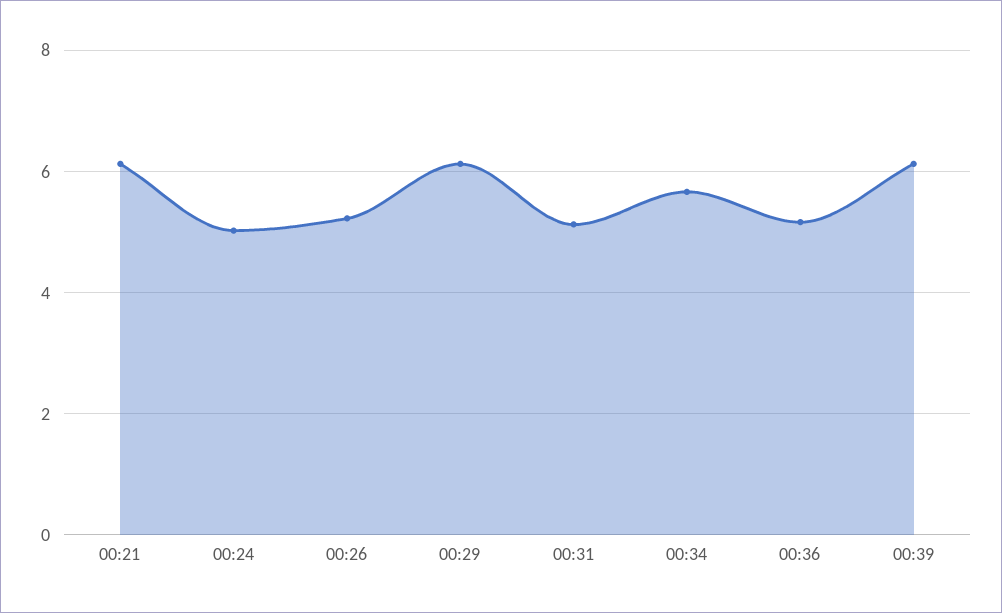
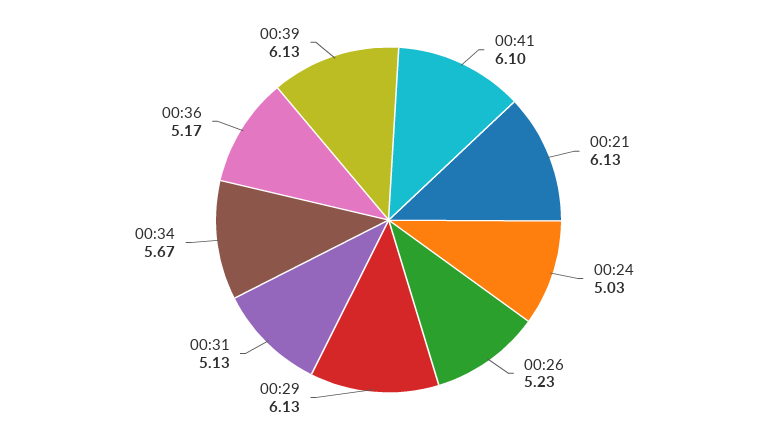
00:41: none -> 6.1

